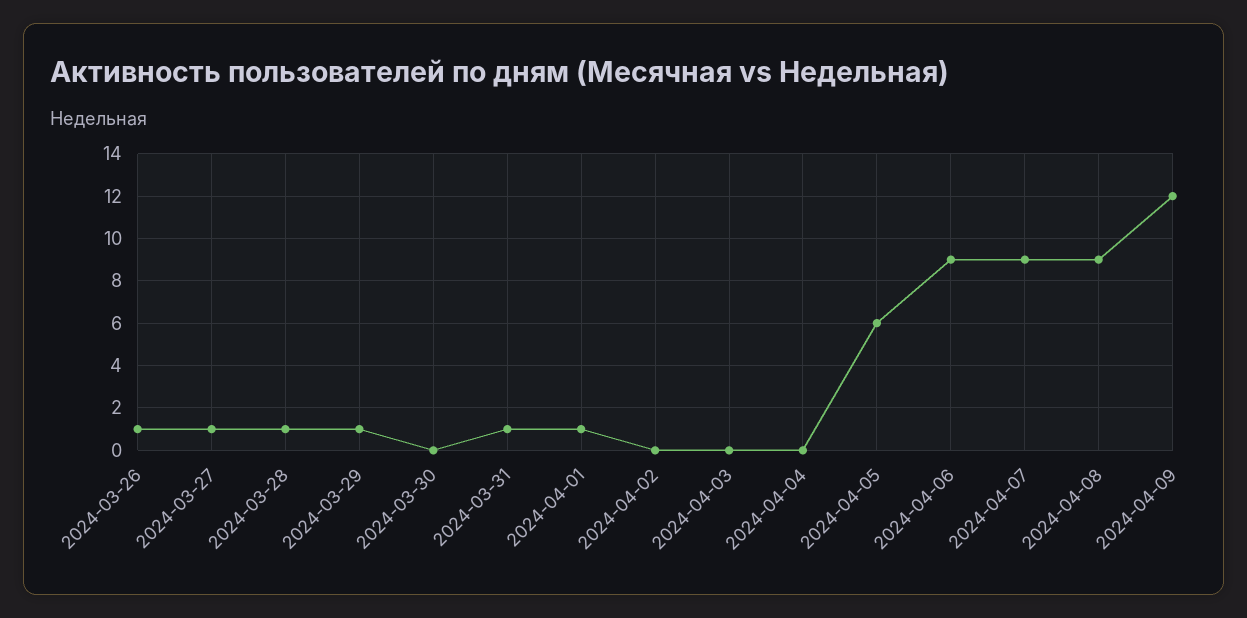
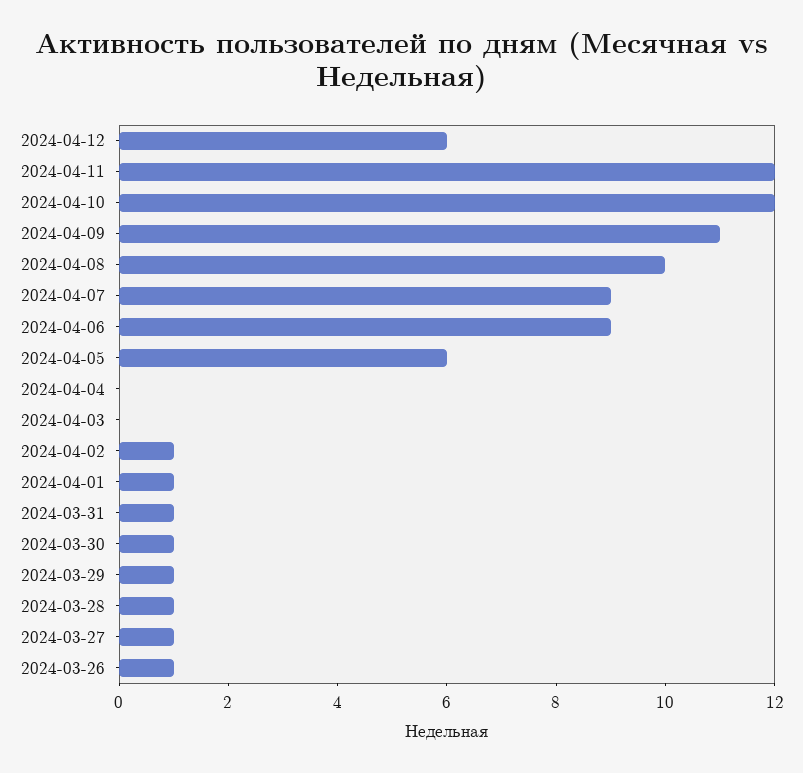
2024-03-30: 0 -> 1
2024-04-02: 0 -> 1
2024-04-08: 9 -> 10
2024-04-09: 12 -> 11
2024-04-12: none -> 6
2024-04-11: none -> 12
2024-04-10: none -> 12

